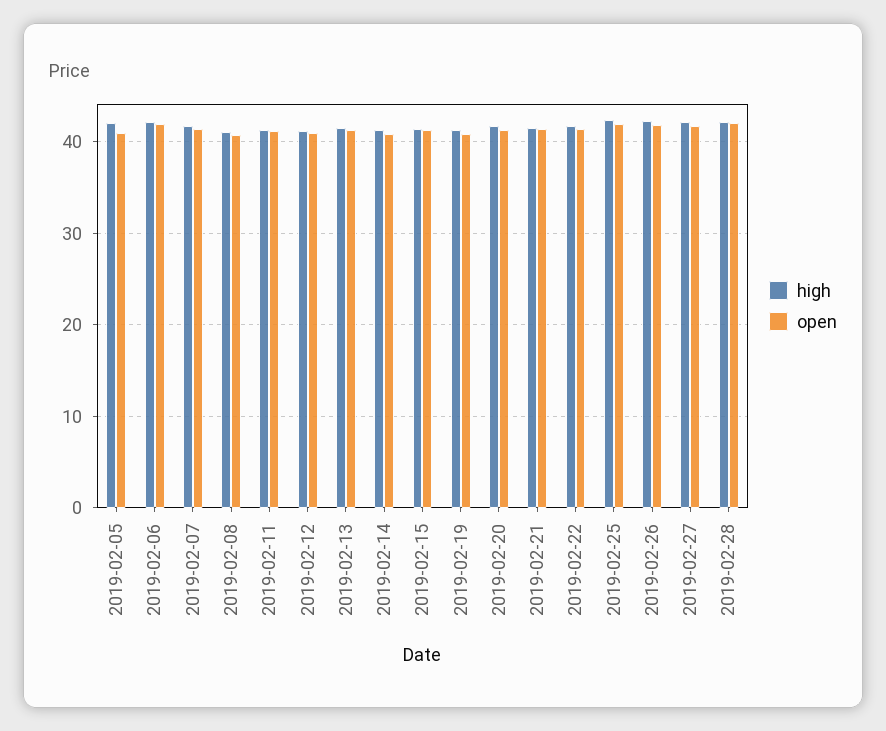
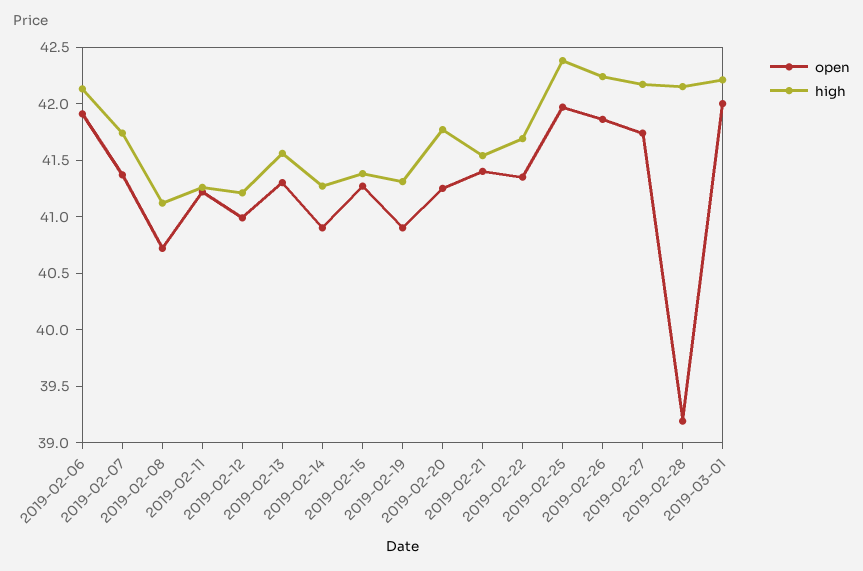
high, 2019-02-05: 42 -> none
open, 2019-02-05: 41 -> none
open, 2019-02-28: 42 -> 39.2
open, 2019-03-01: none -> 42
high, 2019-03-01: none -> 42.2

